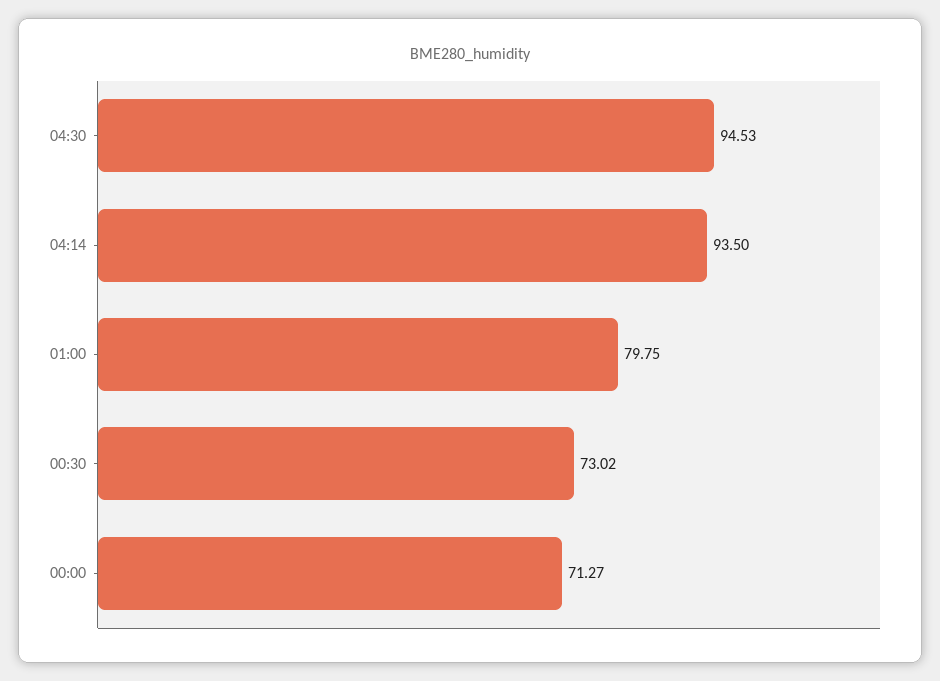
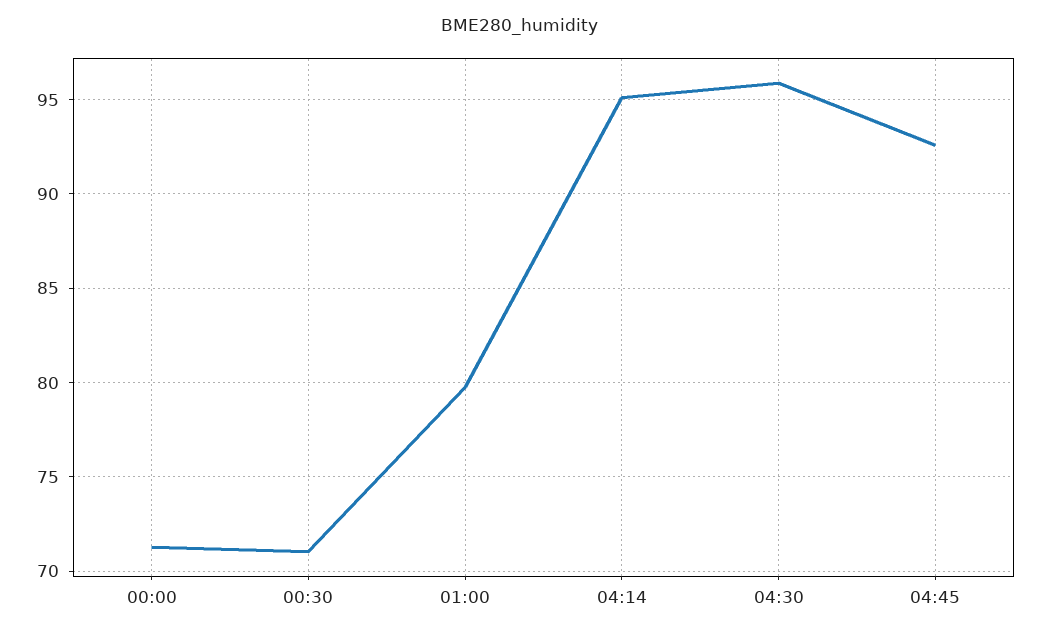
04:30: 94.53 -> 96
04:14: 93.5 -> 95
00:30: 73.02 -> 71
04:45: none -> 92.5

